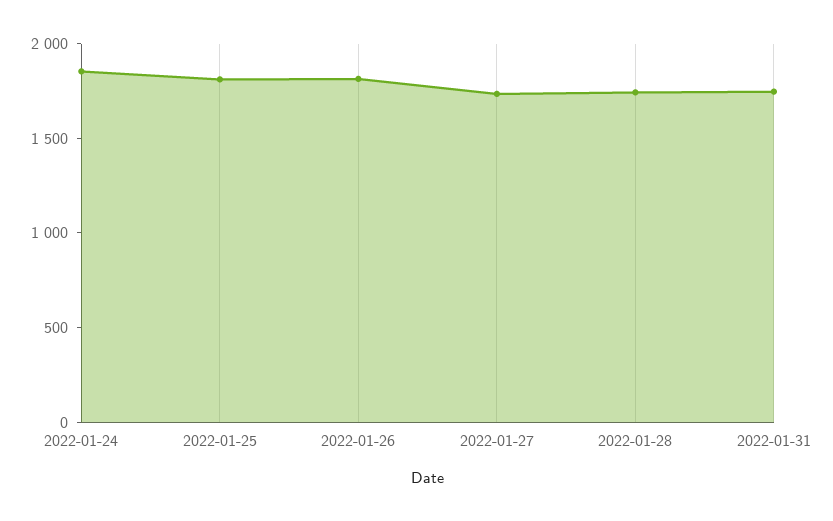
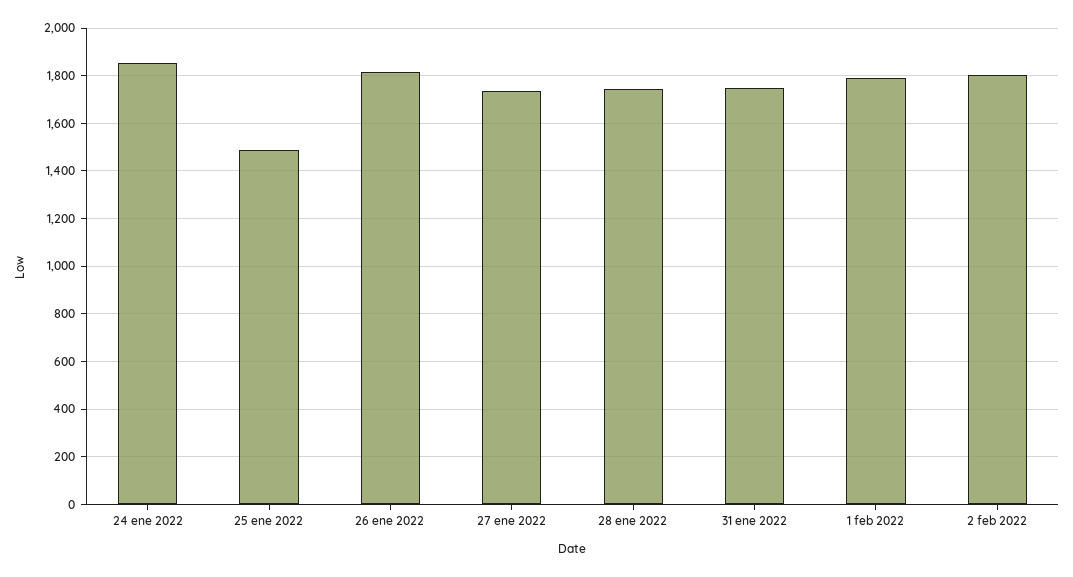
2022-01-25: 1800 -> 1500
1 feb 2022: none -> 1800
2 feb 2022: none -> 1800

